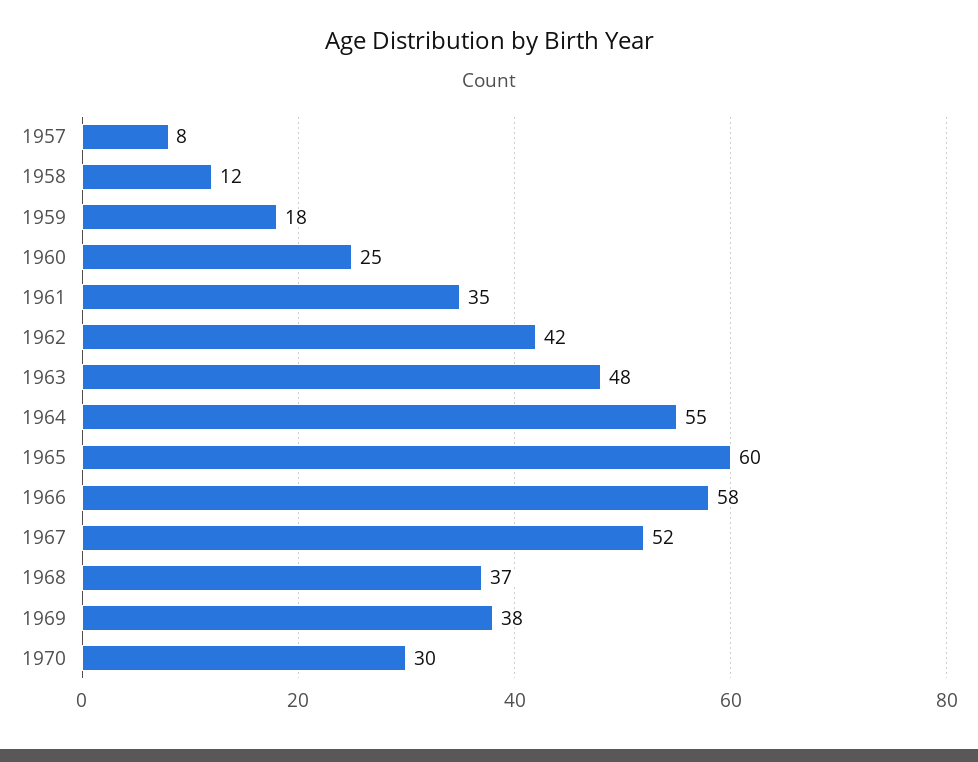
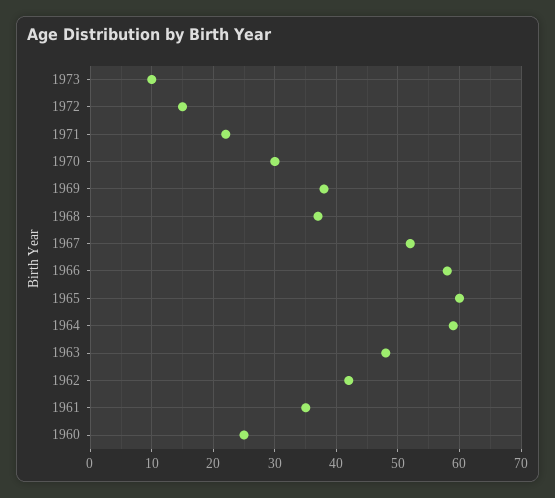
1957: 8 -> none
1958: 12 -> none
1959: 18 -> none
1964: 55 -> 59
1973: none -> 10
1972: none -> 15
1971: none -> 22

